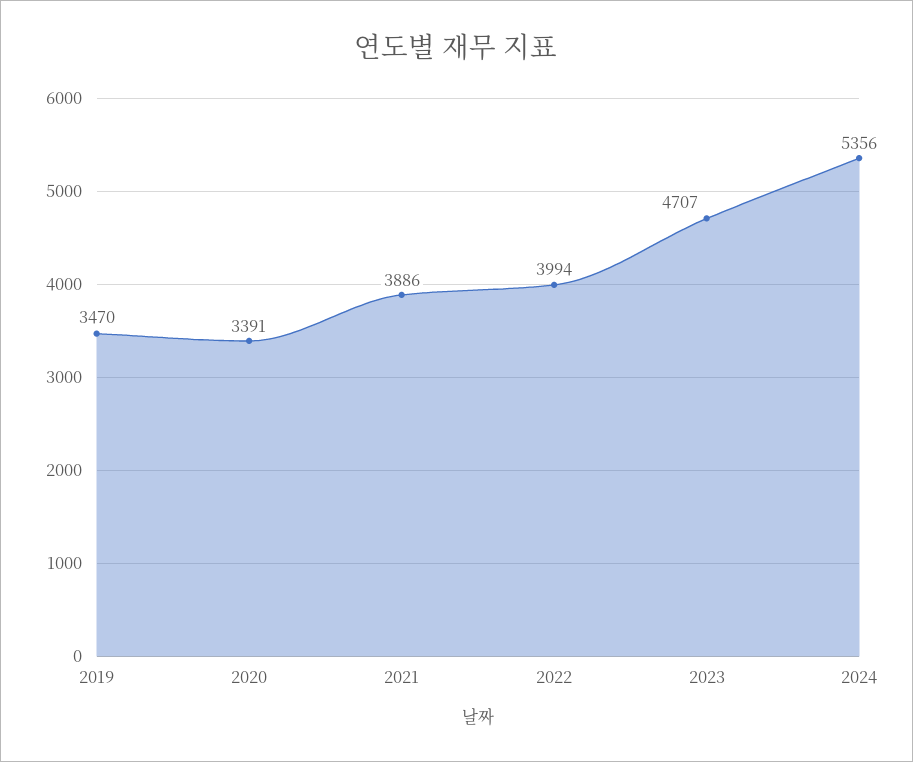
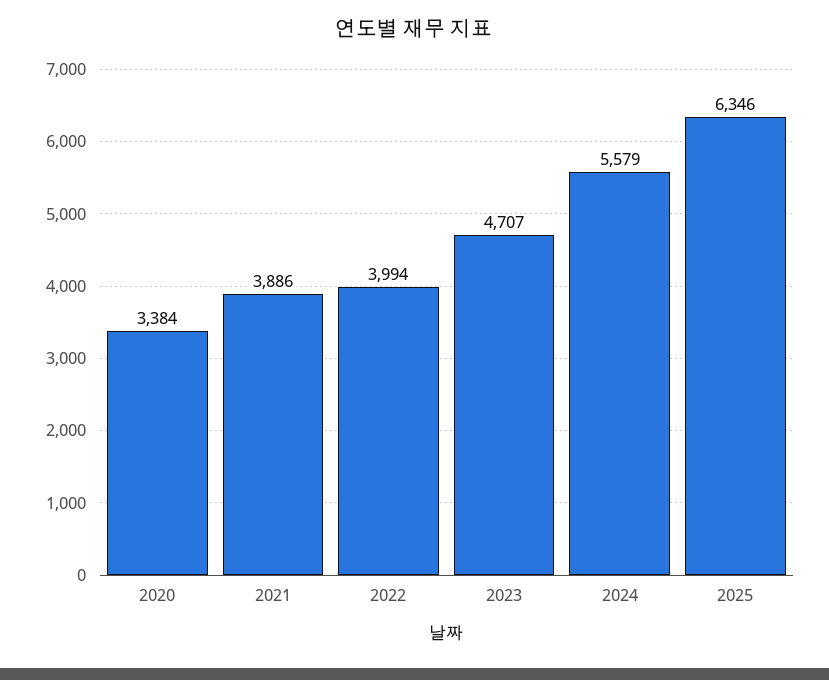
2019: 3470 -> none
2020: 3391 -> 3384
2024: 5356 -> 5579
2025: none -> 6346

